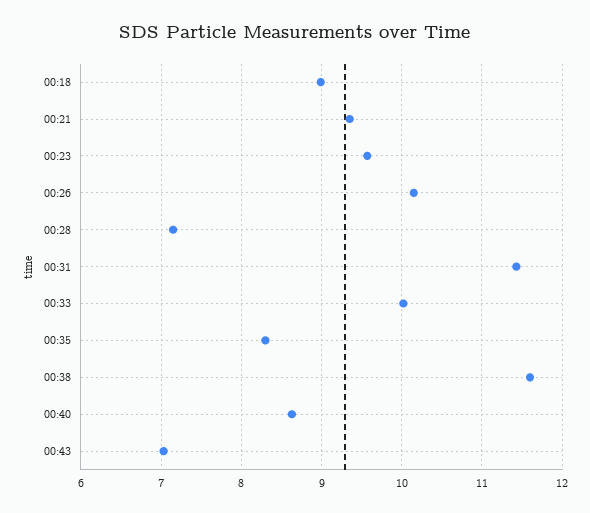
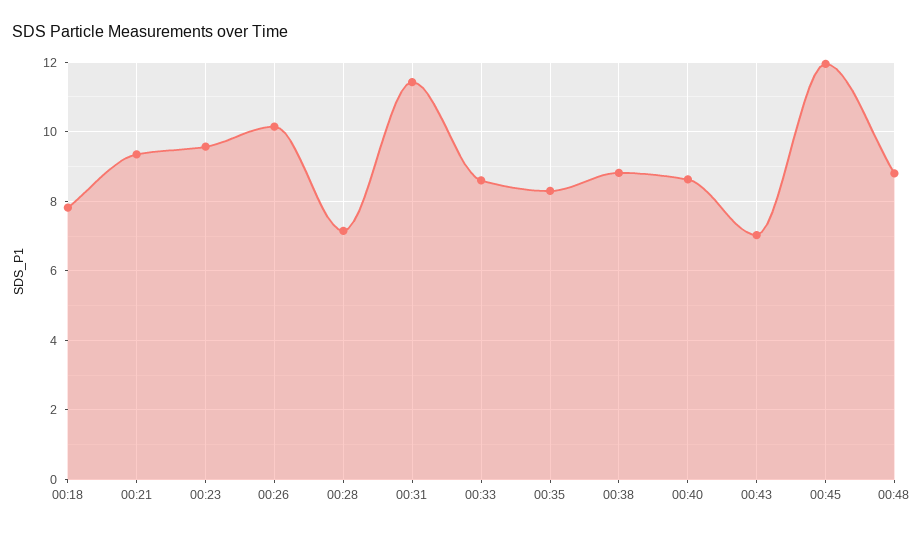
00:18: 9 -> 7.8
00:33: 10 -> 8.6
00:38: 11.6 -> 8.8
00:45: none -> 12
00:48: none -> 8.8

